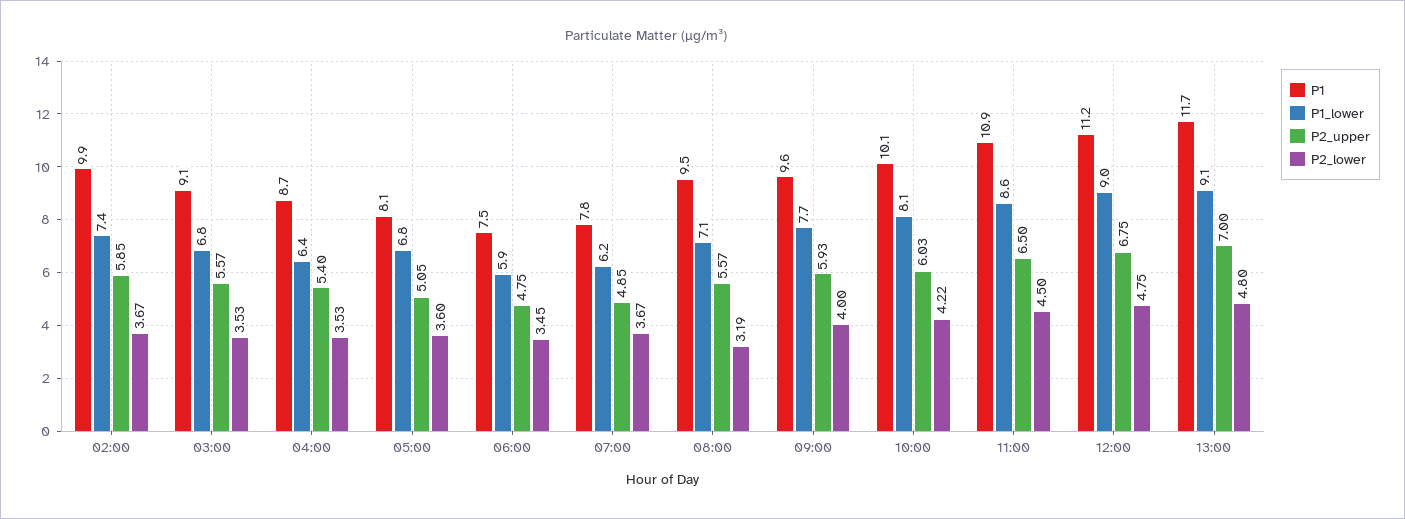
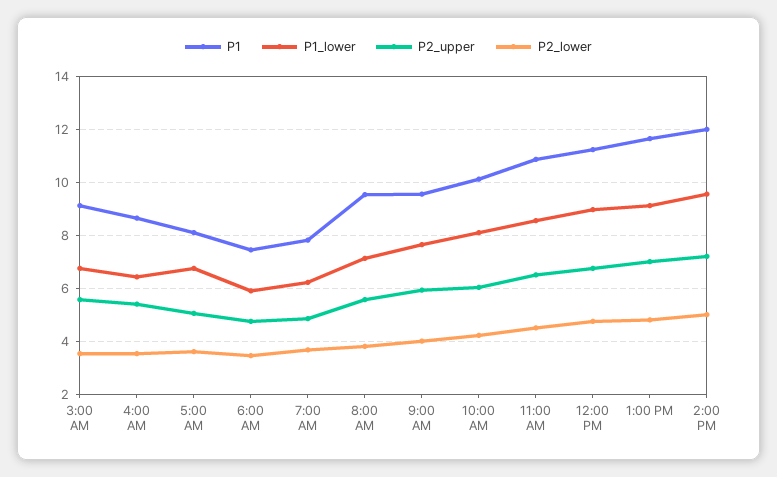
P1, 02:00: 9.9 -> none
P1_lower, 02:00: 7.4 -> none
P2_upper, 02:00: 5.85 -> none
P2_lower, 02:00: 3.67 -> none
P2_lower, 08:00: 3.19 -> 3.75
P1, 2:00 PM: none -> 12
P1_lower, 2:00 PM: none -> 9.5
P2_upper, 2:00 PM: none -> 7.25
P2_lower, 2:00 PM: none -> 5

